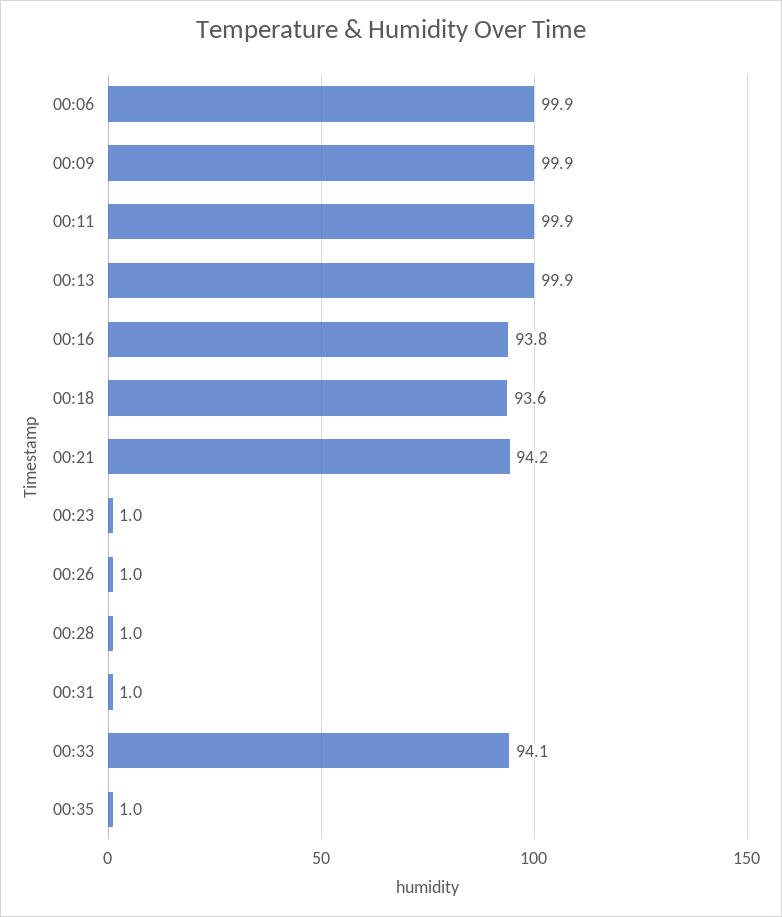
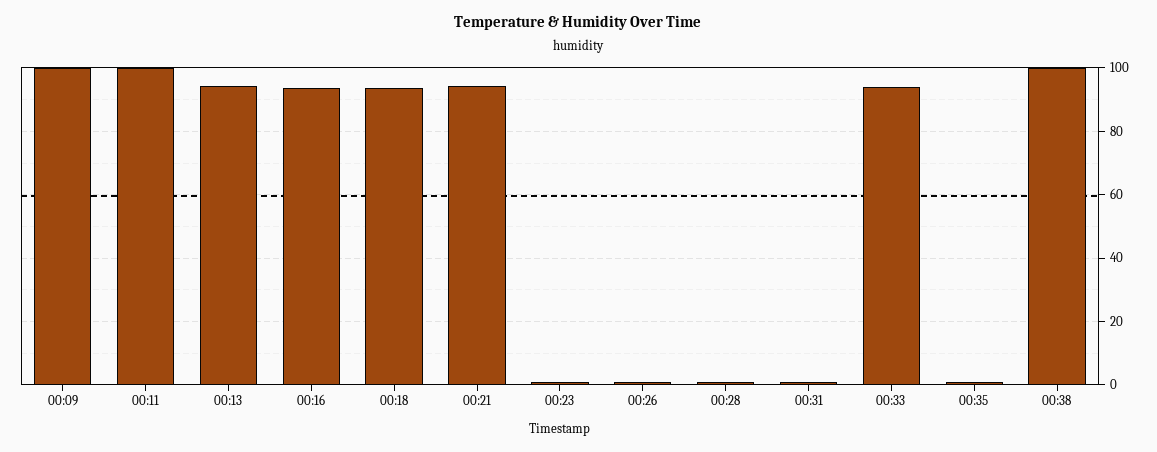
00:06: 99.9 -> none
00:13: 99.9 -> 94
00:38: none -> 100

